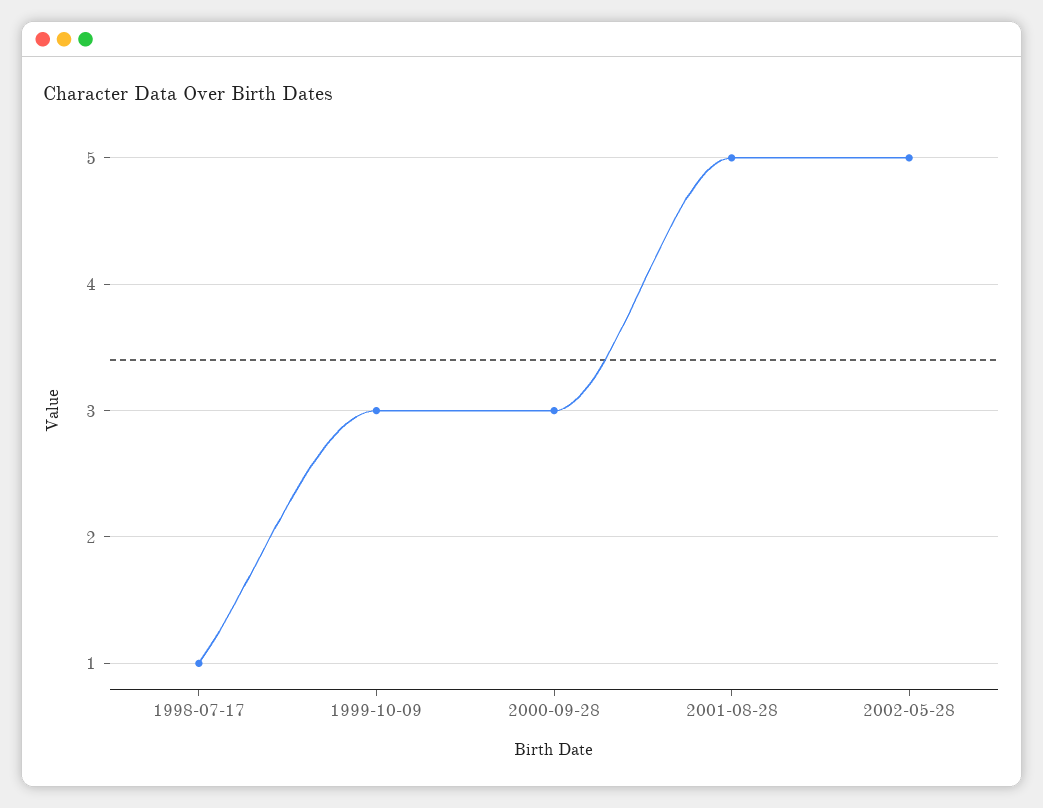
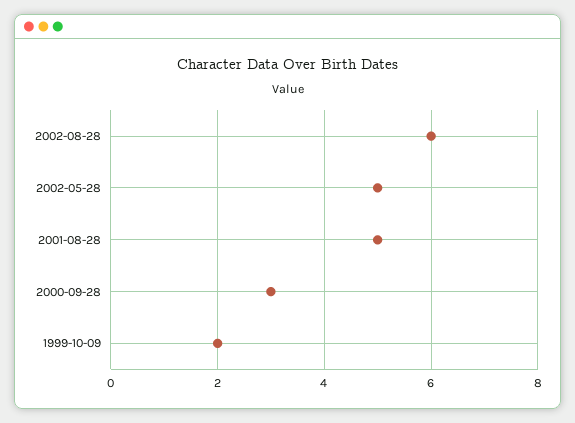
1998-07-17: 1 -> none
1999-10-09: 3 -> 2
2002-08-28: none -> 6

